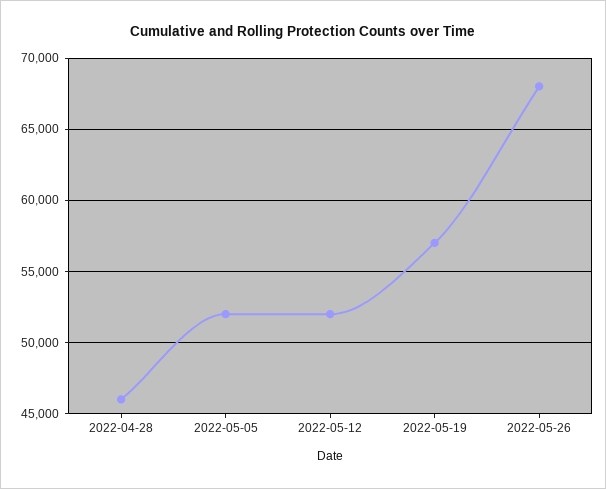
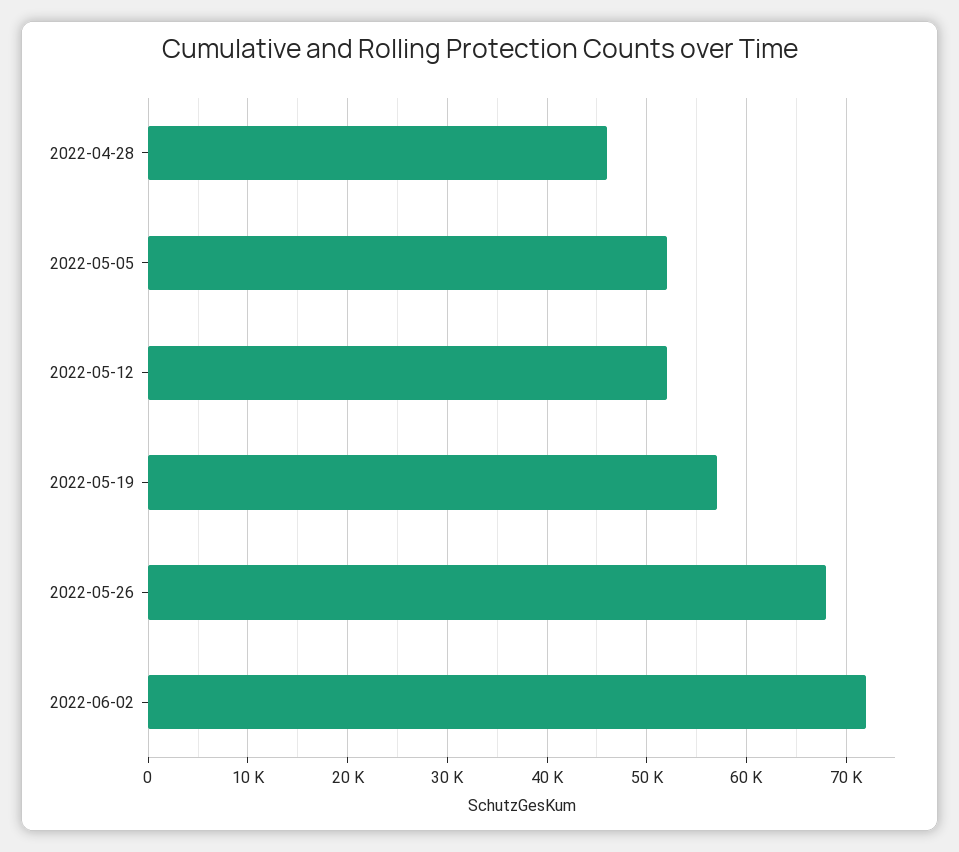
2022-06-02: none -> 72000

